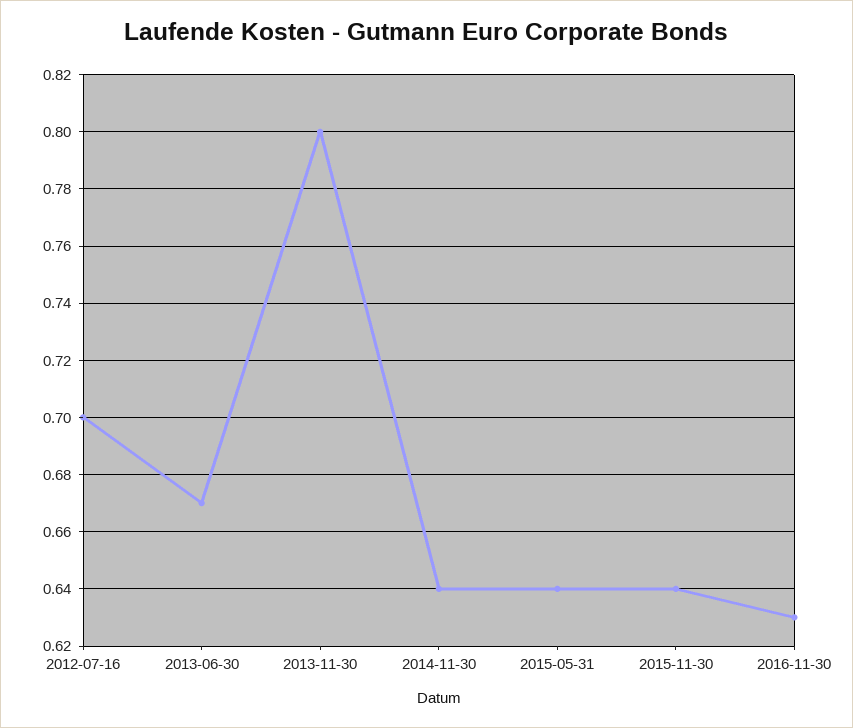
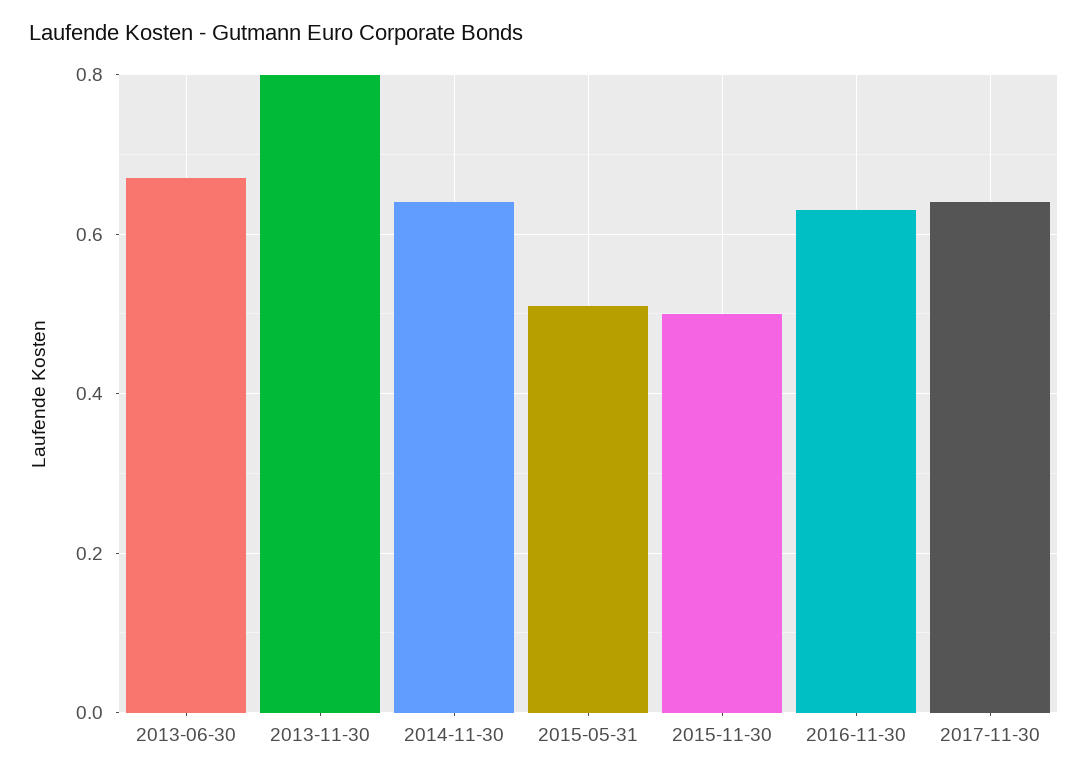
2012-07-16: 0.7 -> none
2015-05-31: 0.64 -> 0.5
2015-11-30: 0.64 -> 0.5
2017-11-30: none -> 0.65

